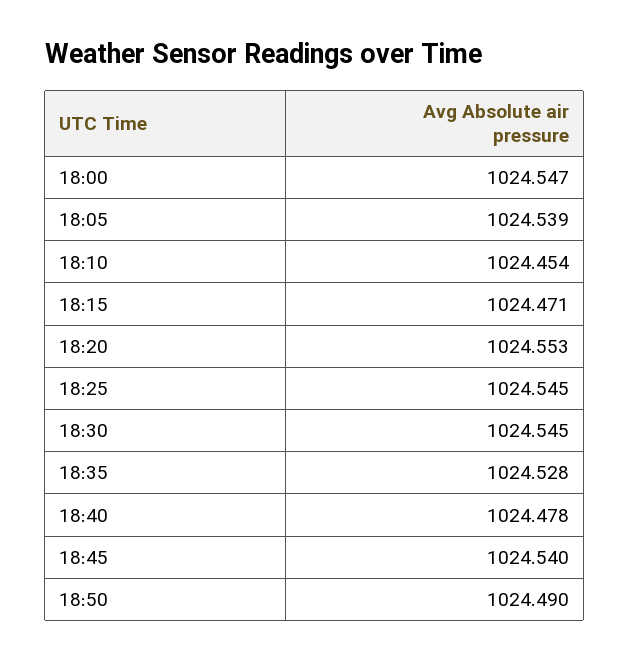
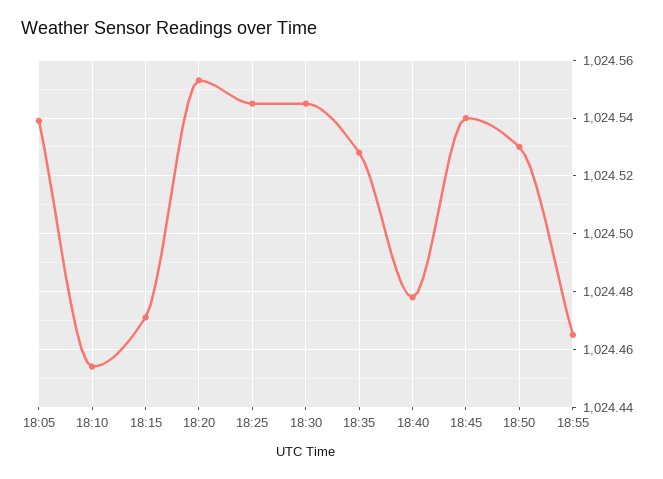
18:00: 1024.547 -> none
18:50: 1024.49 -> 1024.53
18:55: none -> 1024.465

